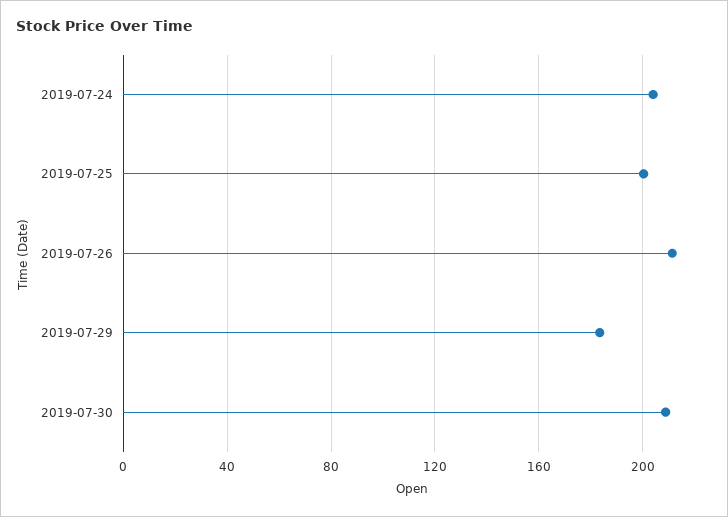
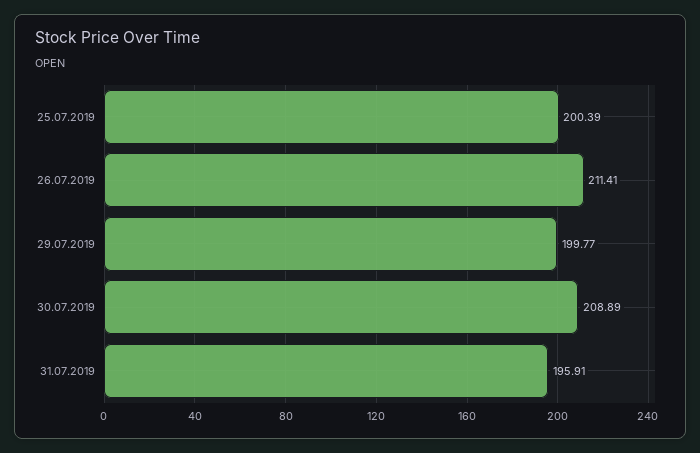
2019-07-24: 205 -> none
2019-07-29: 185 -> 199.77
31.07.2019: none -> 195.91

